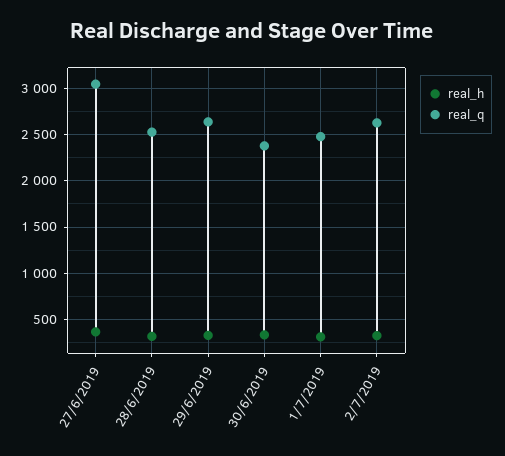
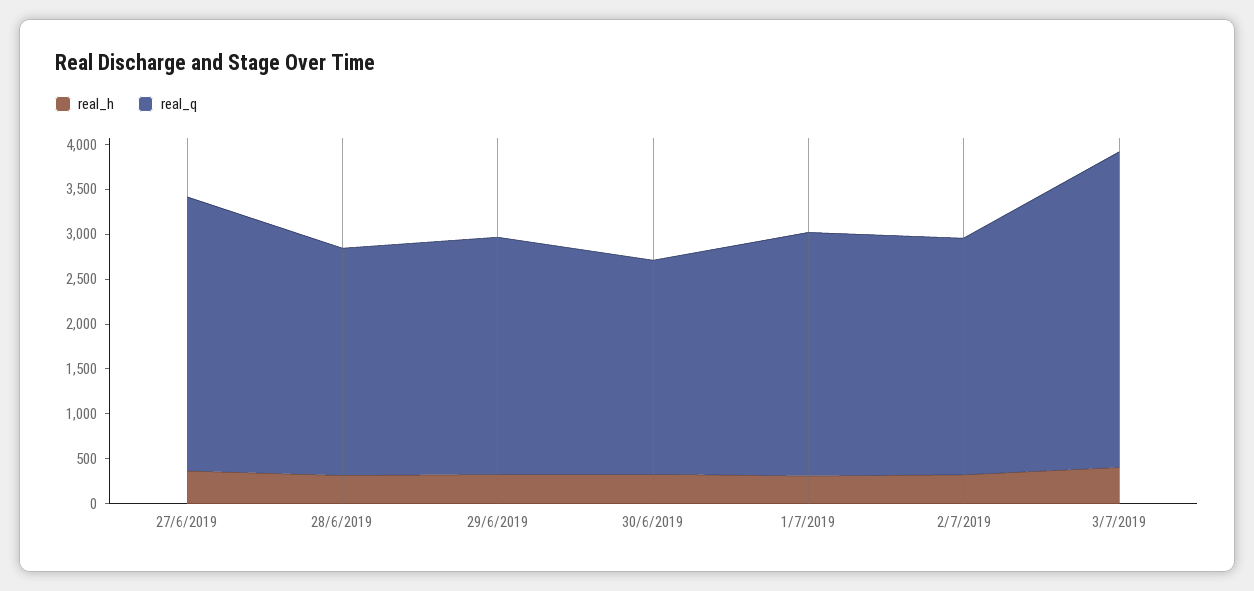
real_q, 1/7/2019: 2500 -> 2700
real_h, 3/7/2019: none -> 400
real_q, 3/7/2019: none -> 3500

